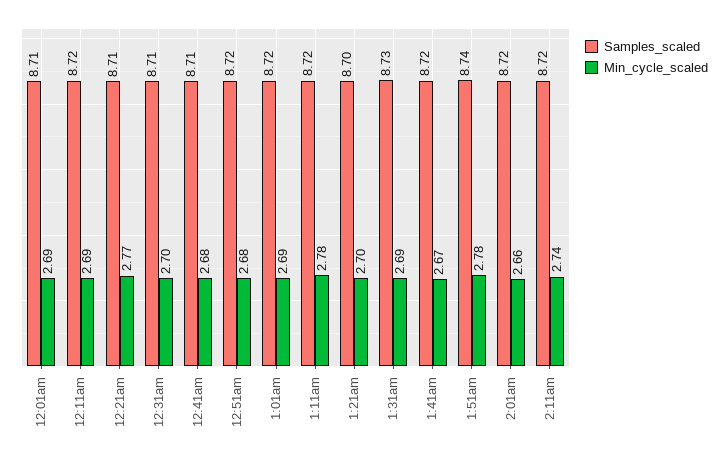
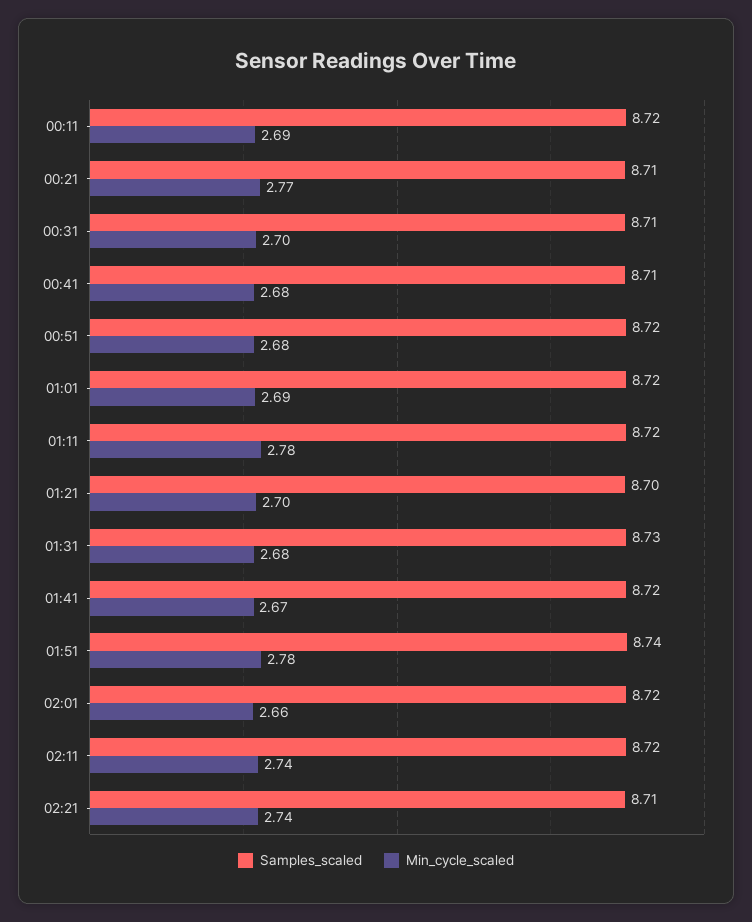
Samples_scaled, 12:01am: 8.71 -> none
Min_cycle_scaled, 12:01am: 2.69 -> none
Min_cycle_scaled, 1:31am: 2.69 -> 2.68
Samples_scaled, 02:21: none -> 8.71
Min_cycle_scaled, 02:21: none -> 2.74

